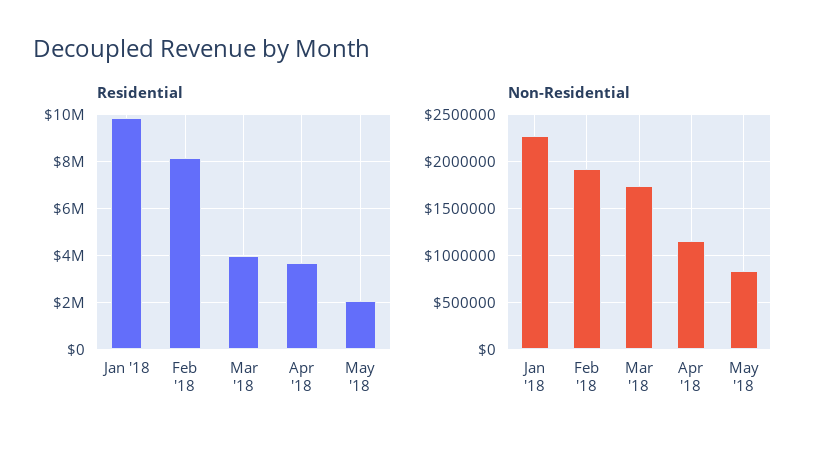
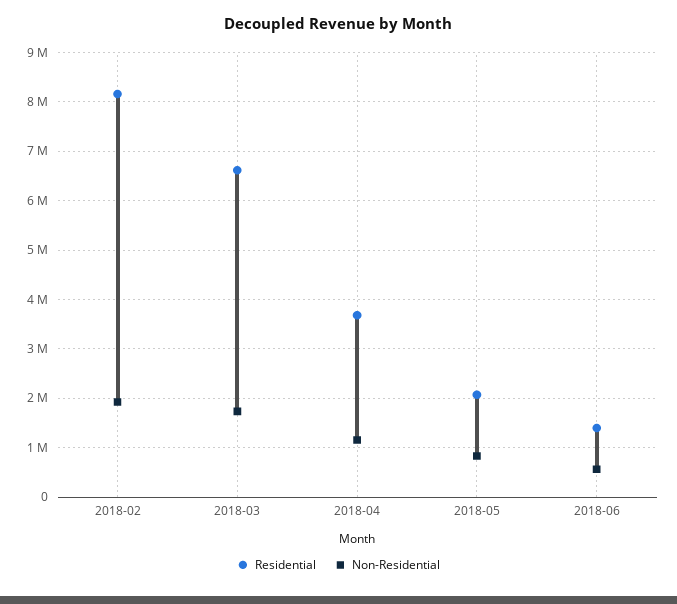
Residential, Jan '18: 10000000 -> none
Residential, Mar '18: 4000000 -> 6600000
Non-Residential, Jan '18: 2300000 -> none
Residential, 2018-06: none -> 1400000
Non-Residential, 2018-06: none -> 600000

